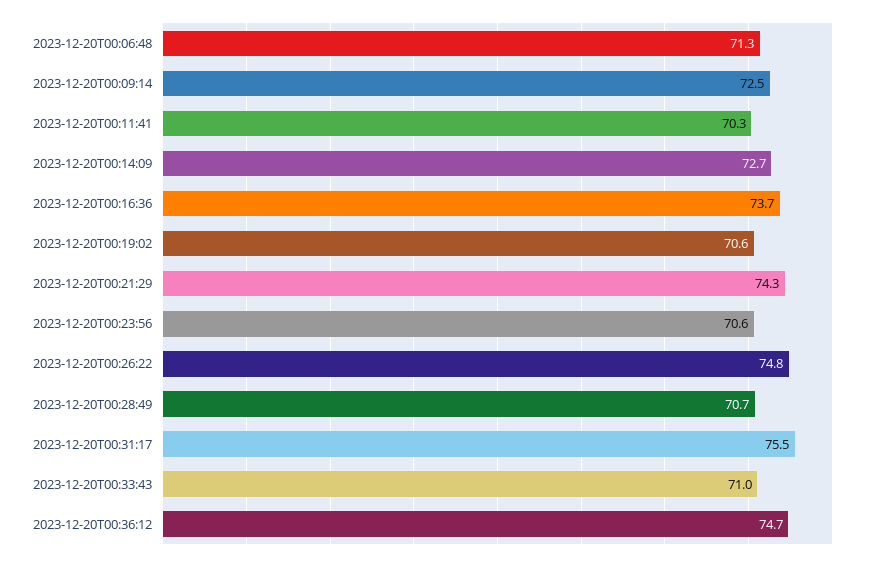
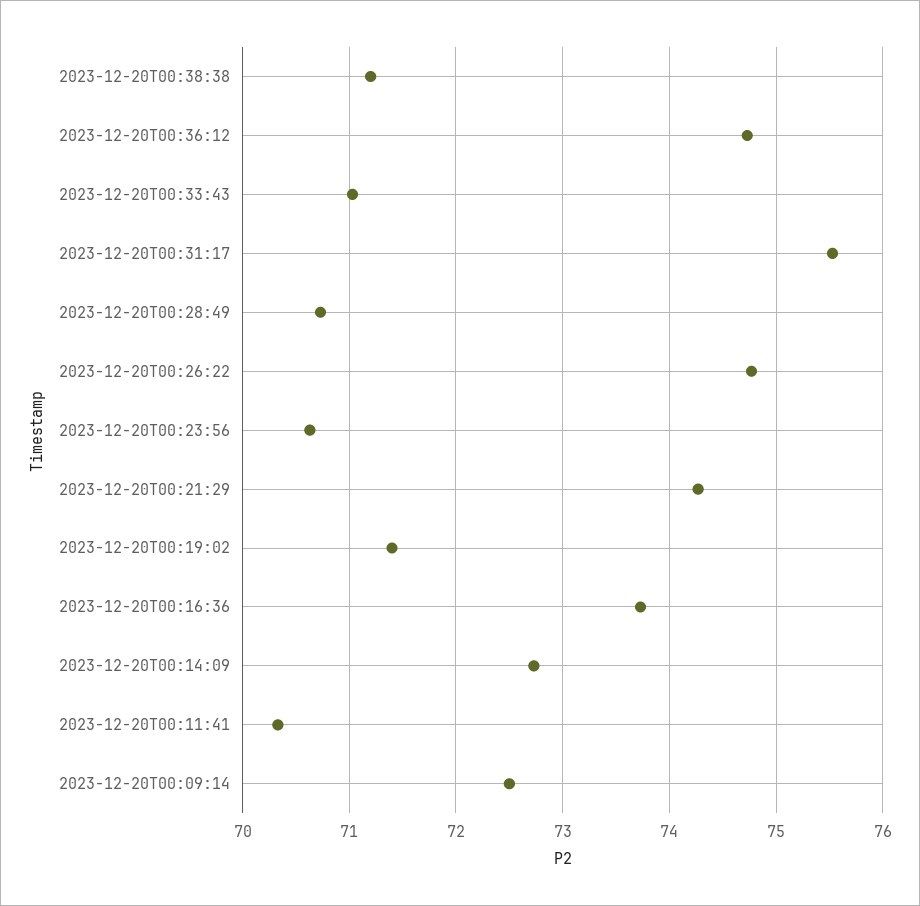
2023-12-20T00:06:48: 71.3 -> none
2023-12-20T00:19:02: 70.6 -> 71.4
2023-12-20T00:38:38: none -> 71.2

